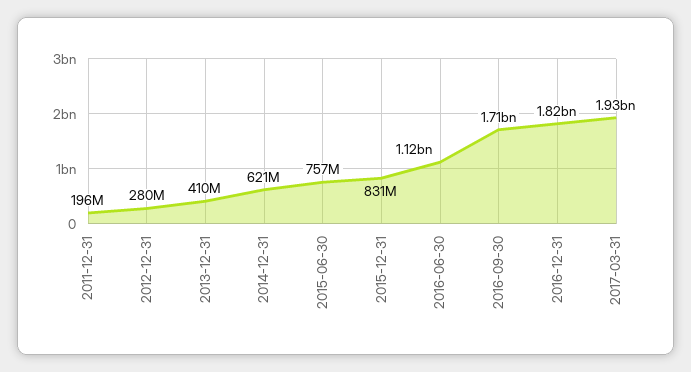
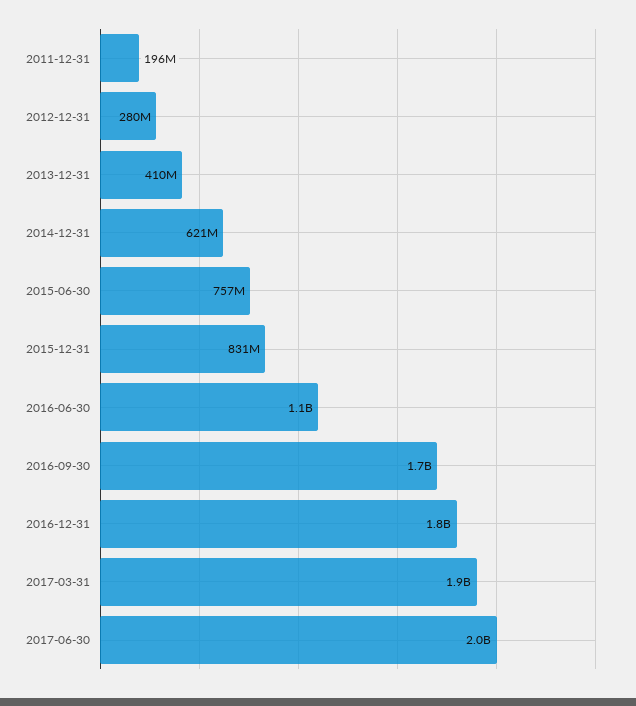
2017-06-30: none -> 2000000000

